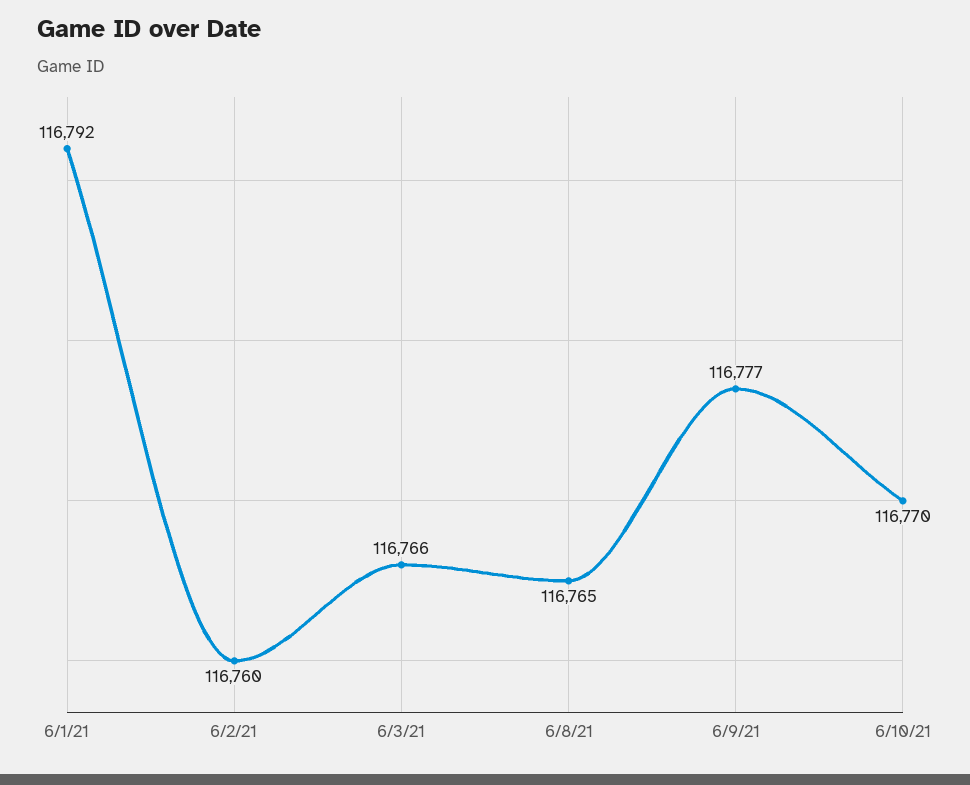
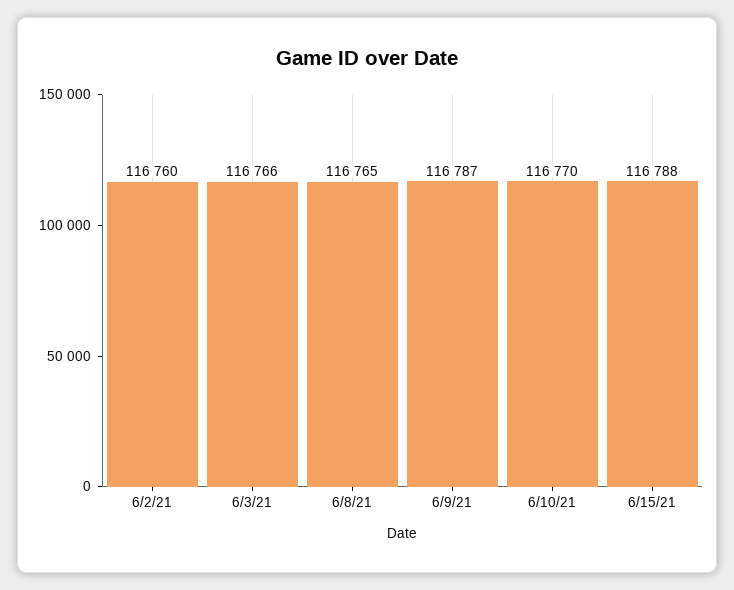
6/1/21: 116792 -> none
6/9/21: 116777 -> 116787
6/15/21: none -> 116788

